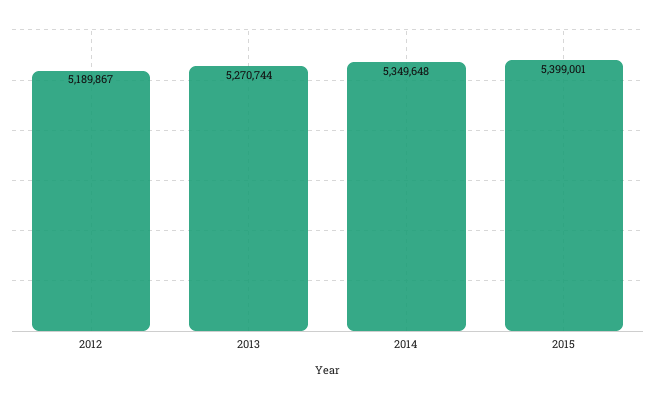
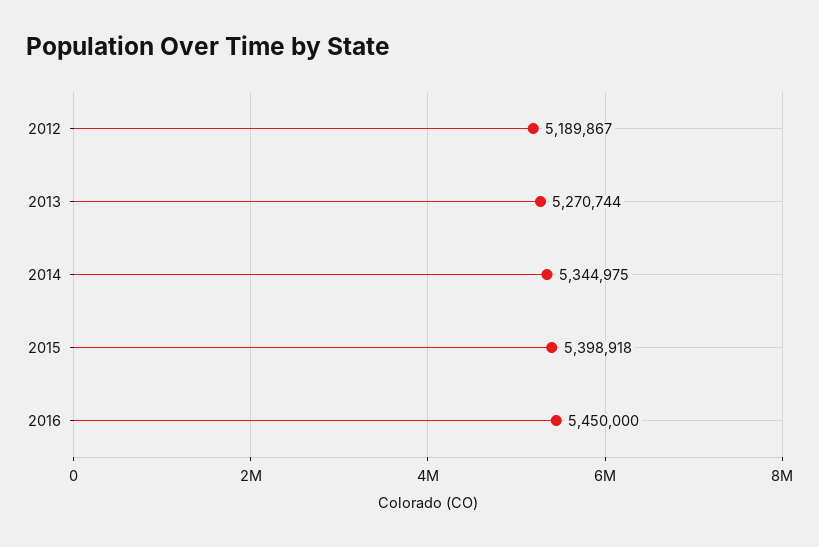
2014: 5349648 -> 5344975
2015: 5399001 -> 5398918
2016: none -> 5450000

